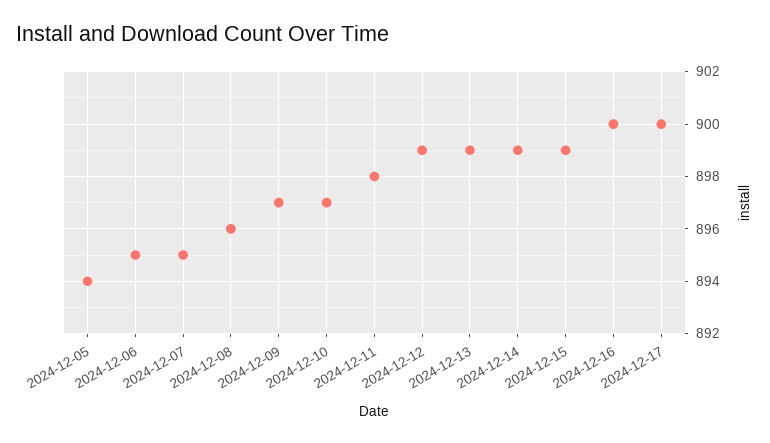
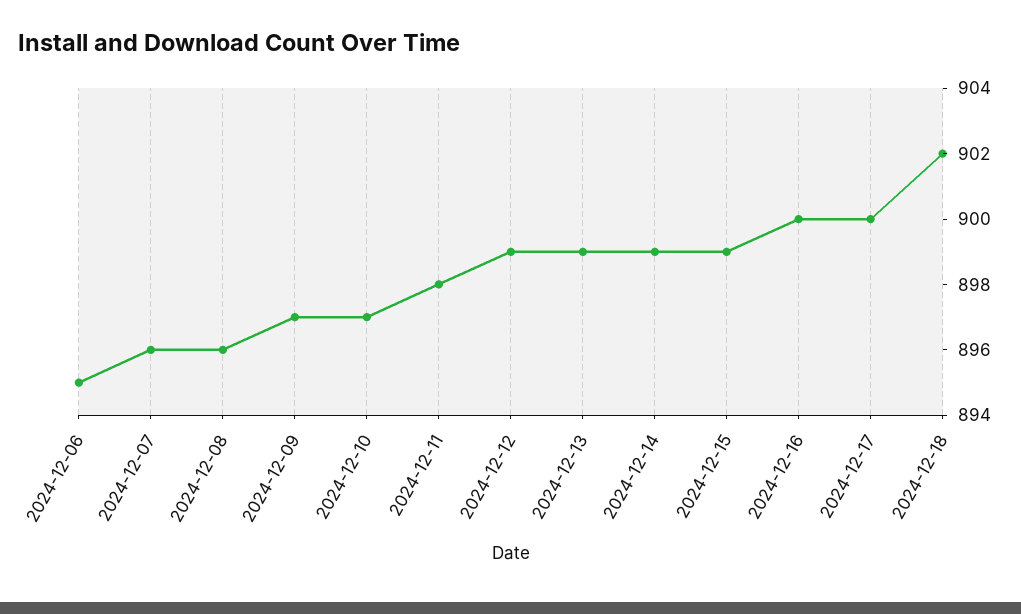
2024-12-05: 894 -> none
2024-12-07: 895 -> 896
2024-12-18: none -> 902

